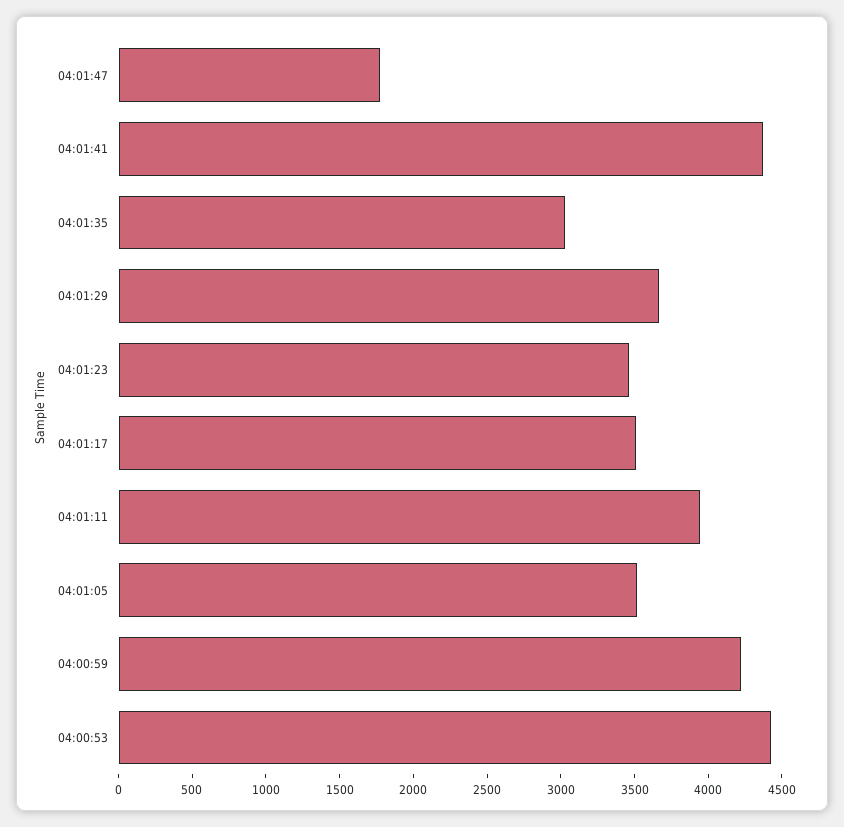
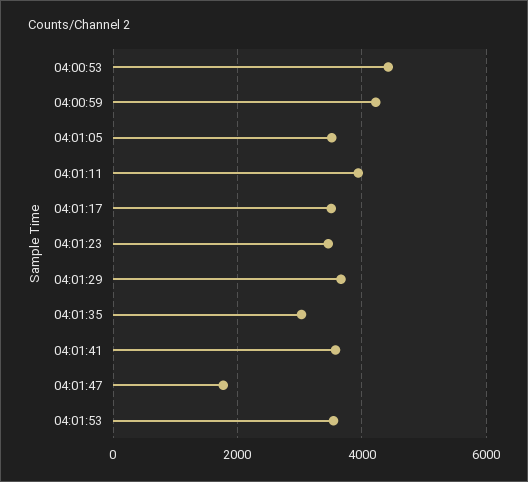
04:01:41: 4400 -> 3600
04:01:53: none -> 3600

